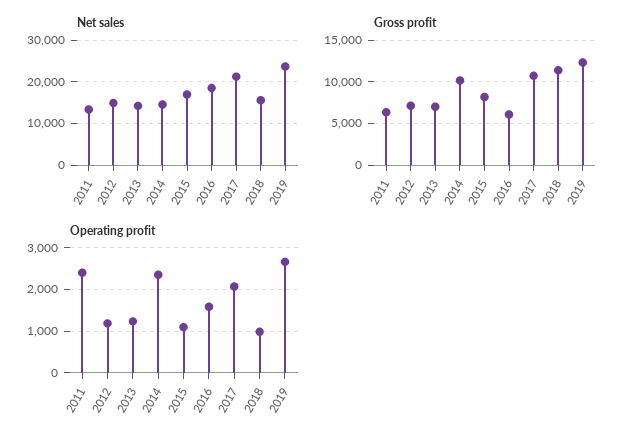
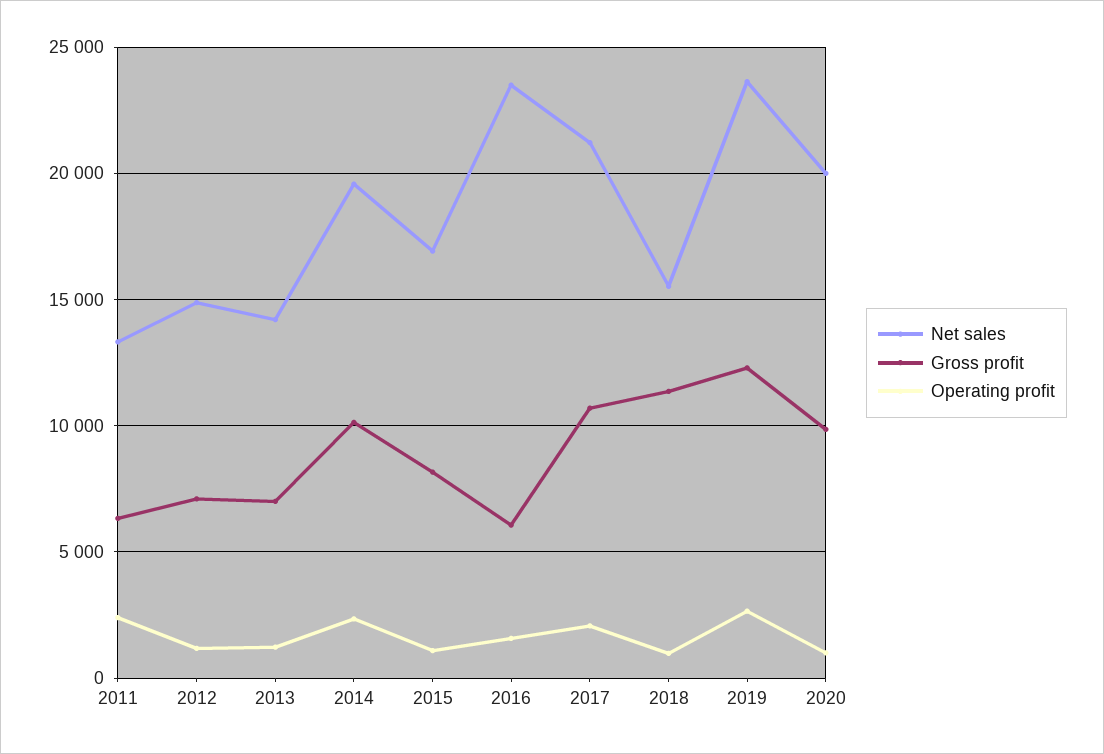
Net sales, 2014: 14000 -> 19500
Net sales, 2016: 18000 -> 23500
Net sales, 2020: none -> 20000
Gross profit, 2020: none -> 10000
Operating profit, 2020: none -> 1000

